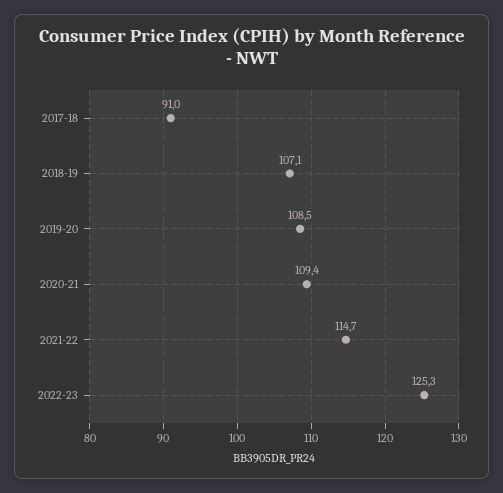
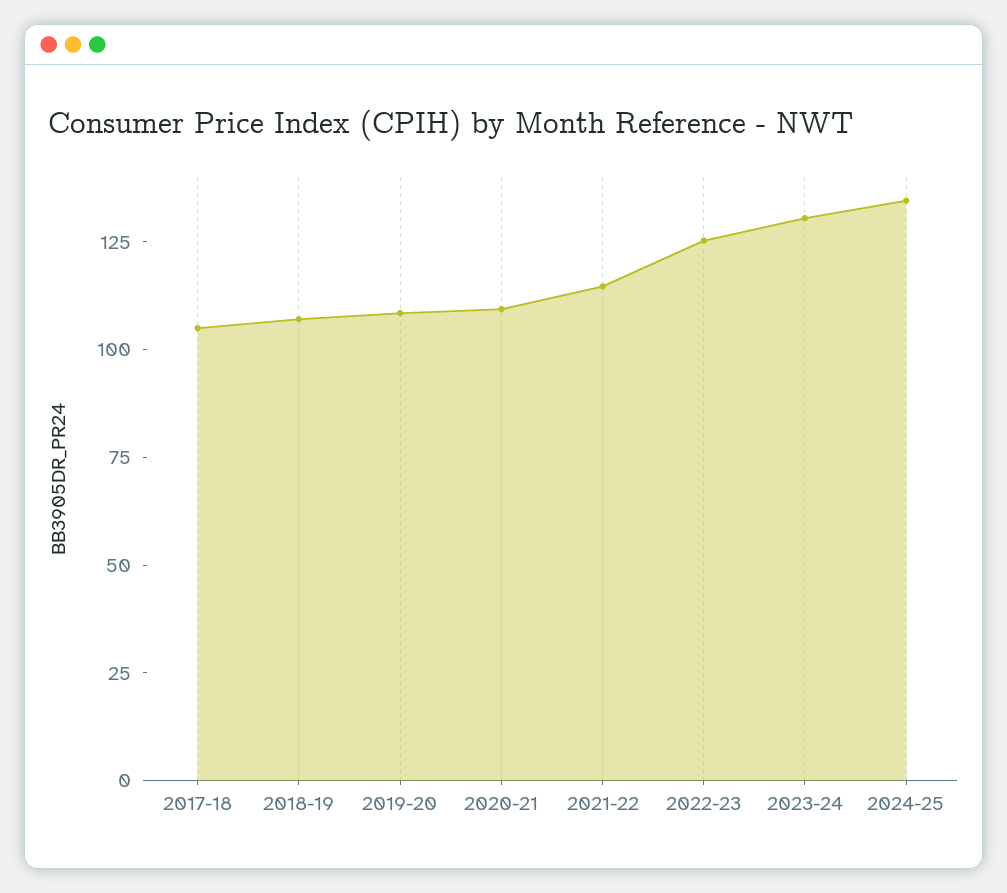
2017-18: 91 -> 105
2023-24: none -> 130
2024-25: none -> 135

